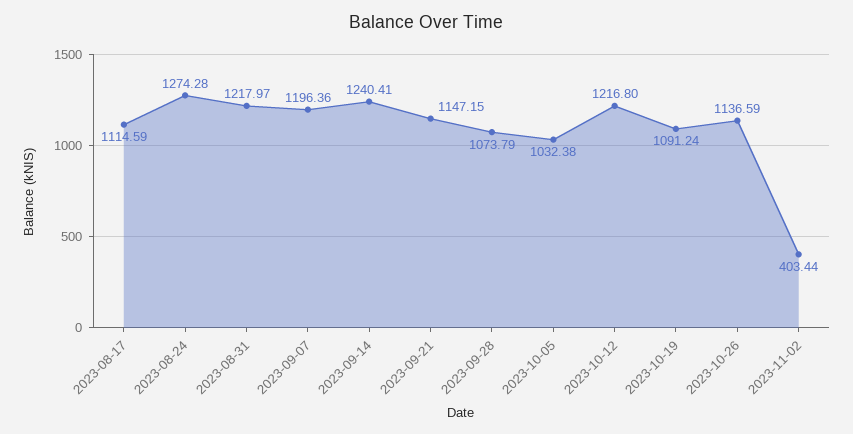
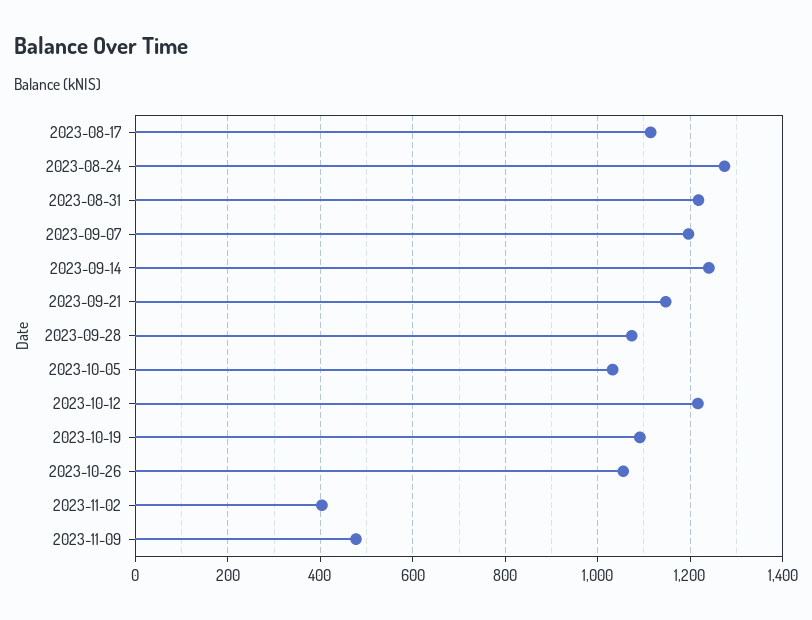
2023-10-26: 1136.59 -> 1060
2023-11-09: none -> 480

